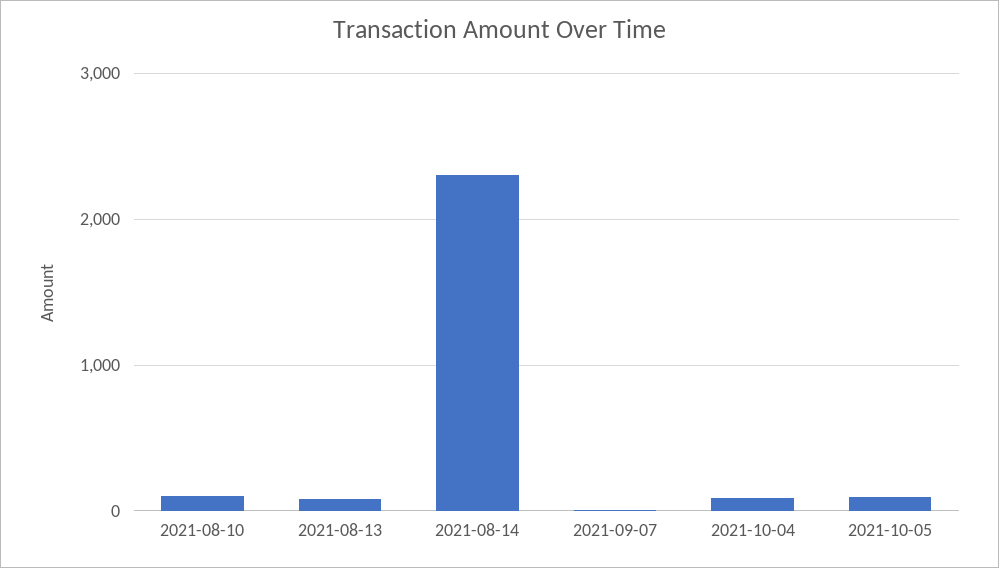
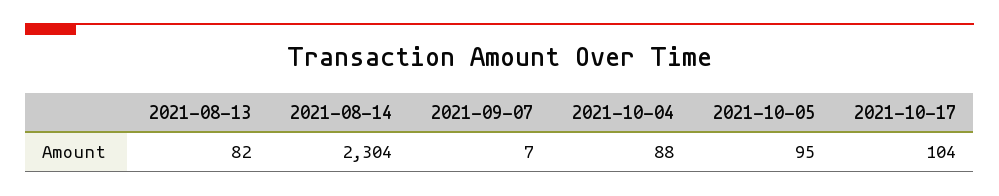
2021-08-10: 100 -> none
2021-10-17: none -> 104

